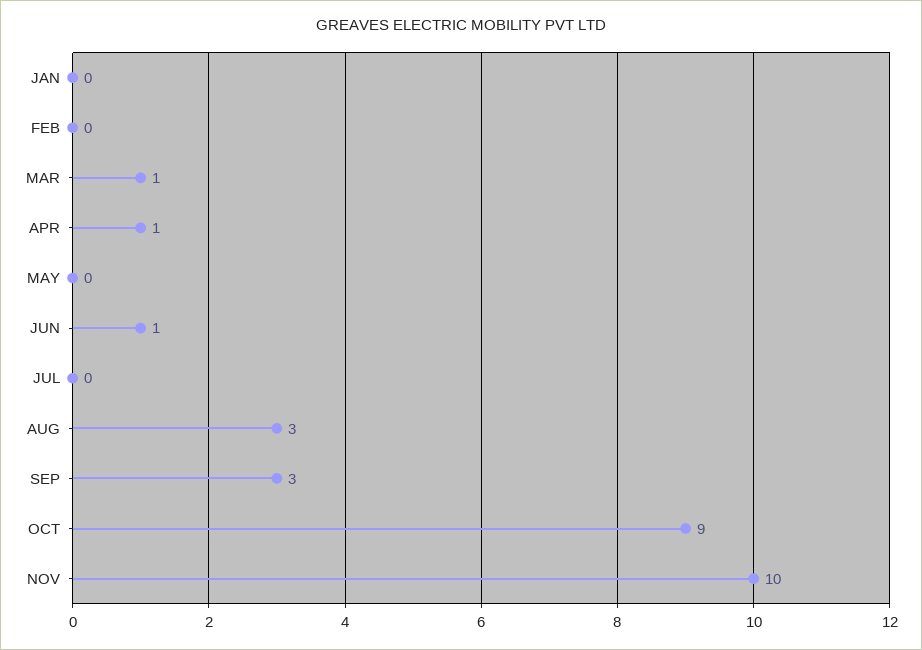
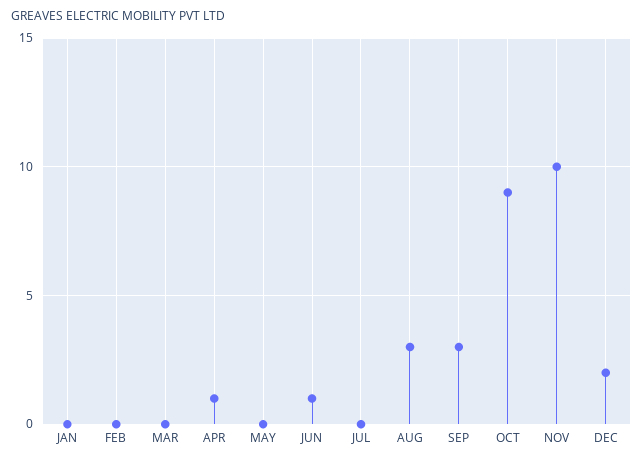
MAR: 1 -> 0
DEC: none -> 2

